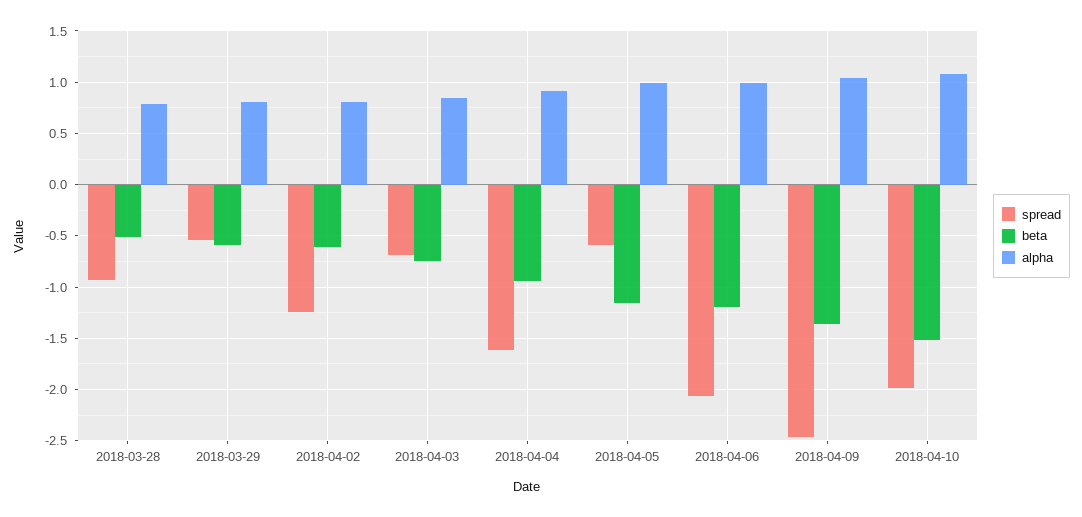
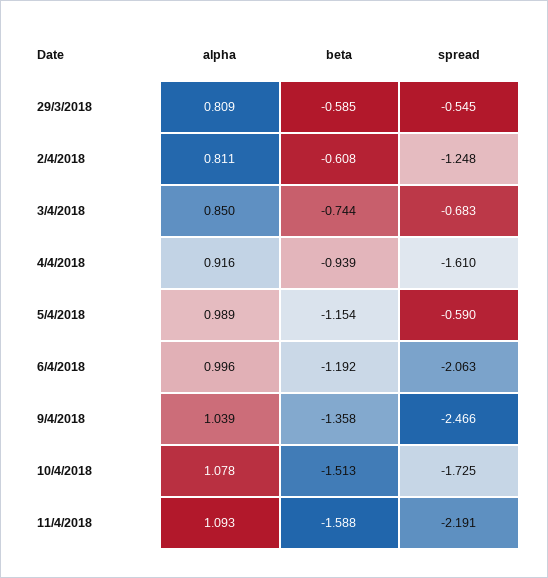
spread, 2018-03-28: -0.9 -> none
beta, 2018-03-28: -0.5 -> none
alpha, 2018-03-28: 0.8 -> none
spread, 2018-04-10: -2 -> -1.725
alpha, 11/4/2018: none -> 1.093
beta, 11/4/2018: none -> -1.588
spread, 11/4/2018: none -> -2.191

